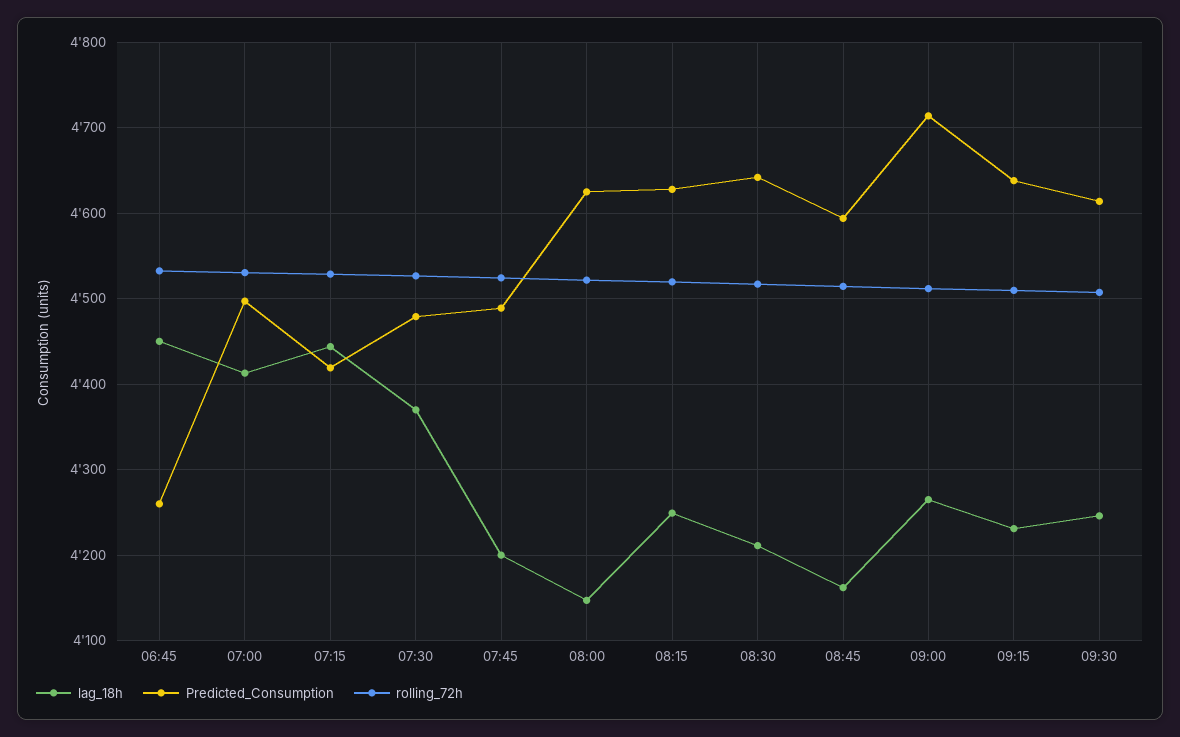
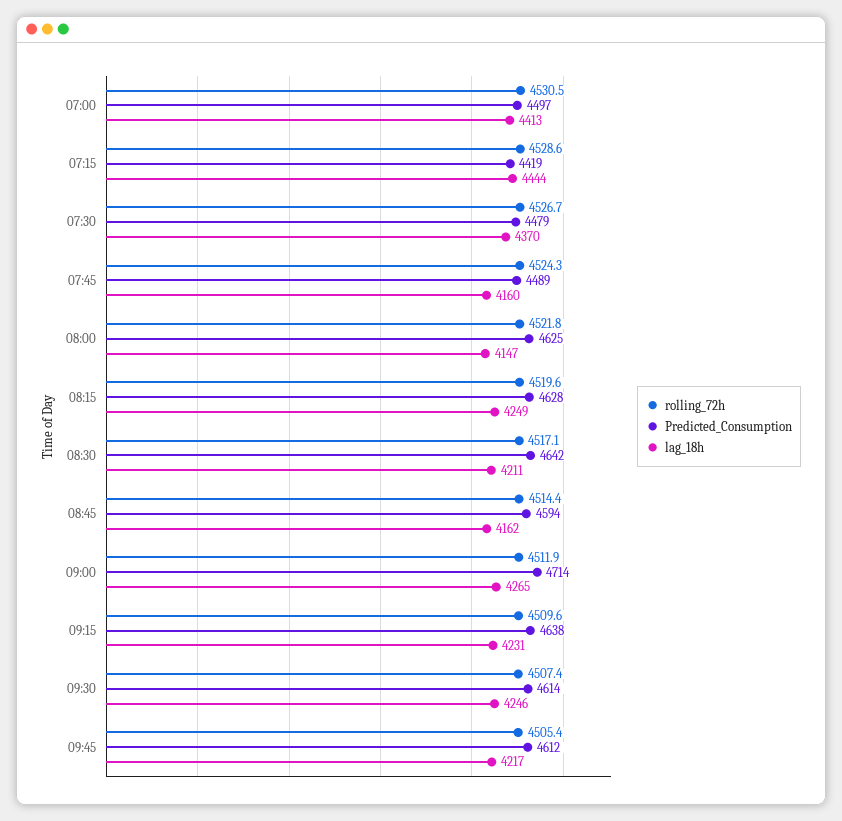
lag_18h, 06:45: 4450 -> none
Predicted_Consumption, 06:45: 4260 -> none
rolling_72h, 06:45: 4530 -> none
lag_18h, 07:45: 4200 -> 4160
rolling_72h, 09:45: none -> 4505.4
Predicted_Consumption, 09:45: none -> 4612
lag_18h, 09:45: none -> 4217

